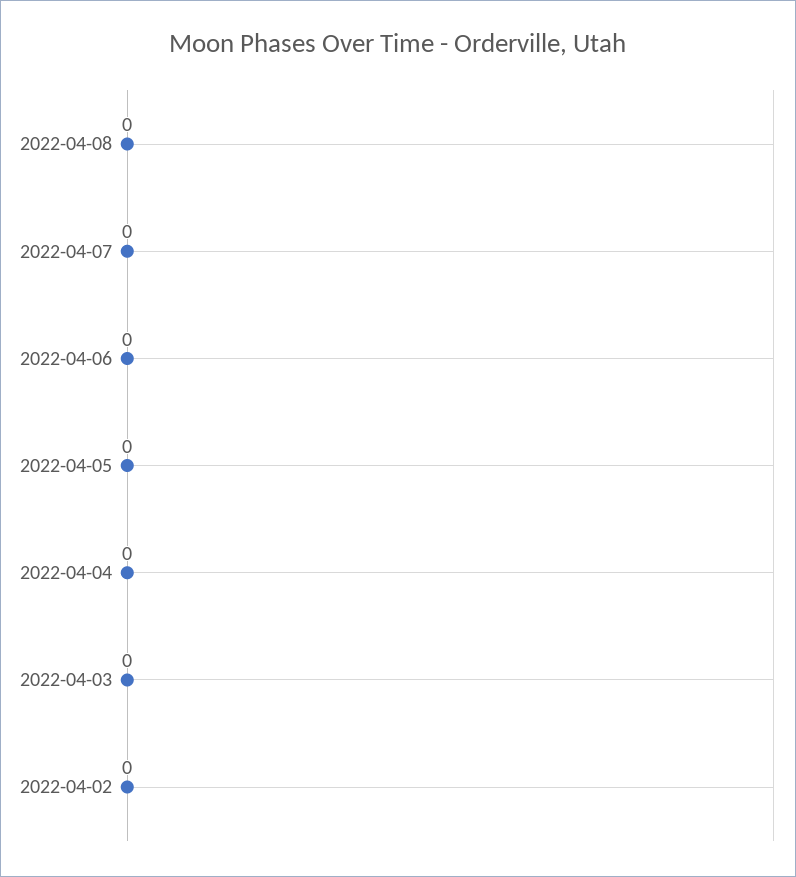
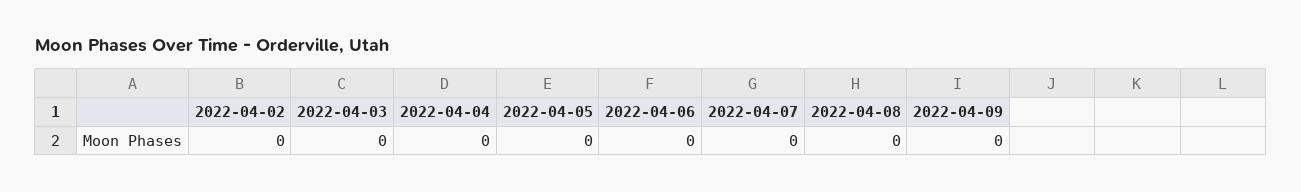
2022-04-09: none -> 0

